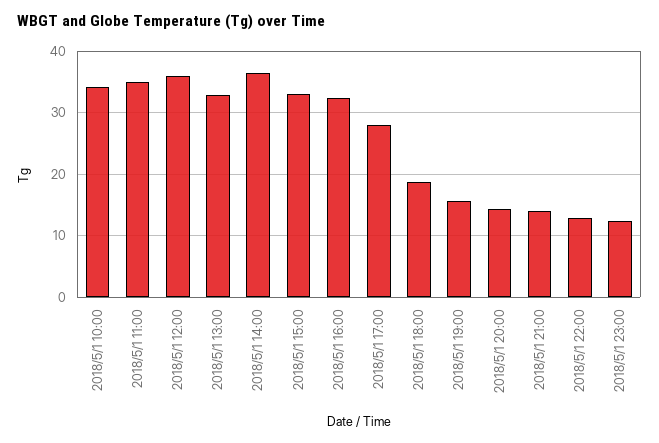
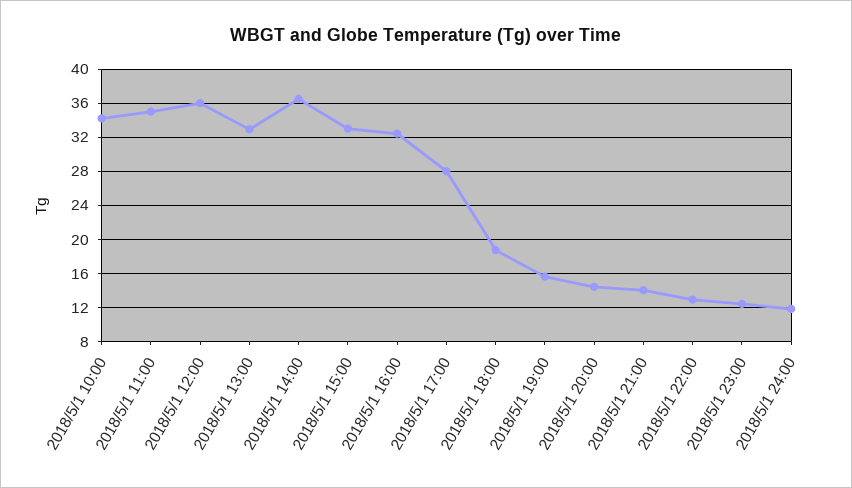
2018/5/1 24:00: none -> 12

